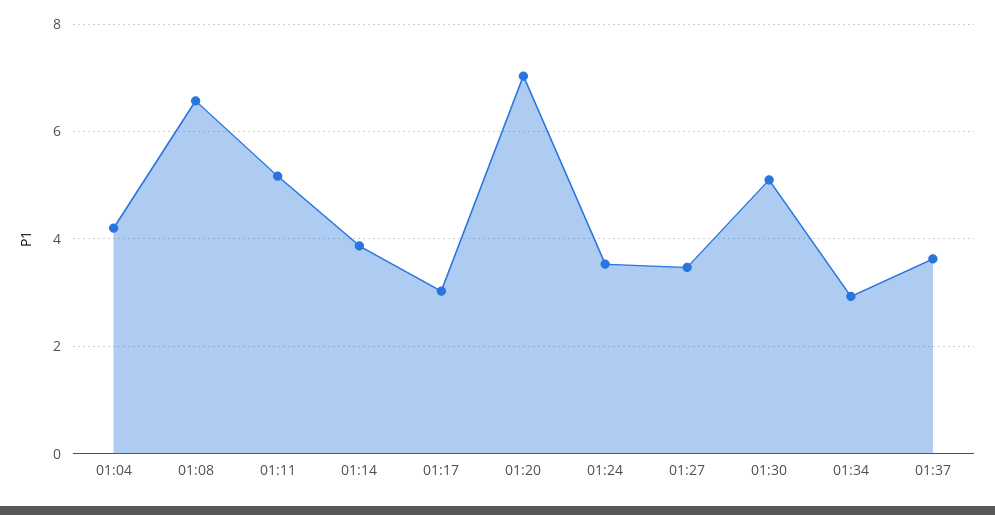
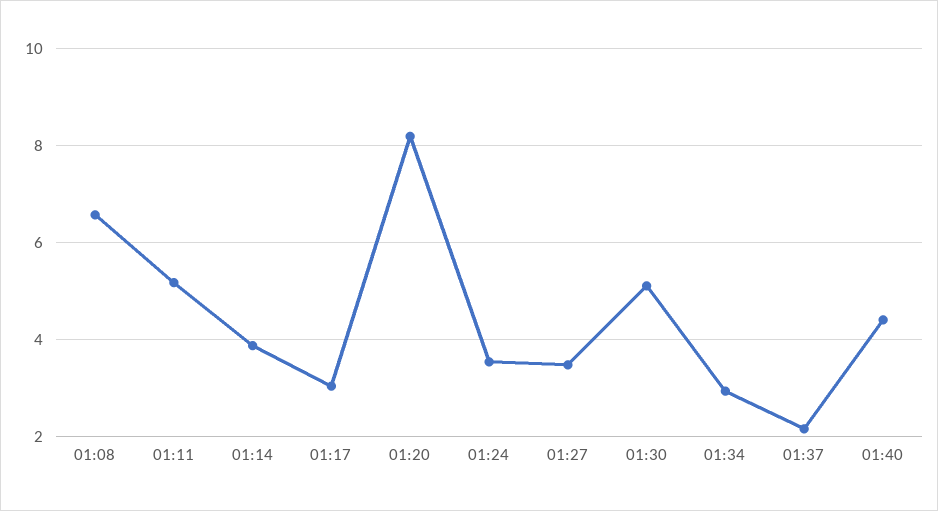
01:04: 4.2 -> none
01:20: 7 -> 8.2
01:37: 3.6 -> 2.2
01:40: none -> 4.4

